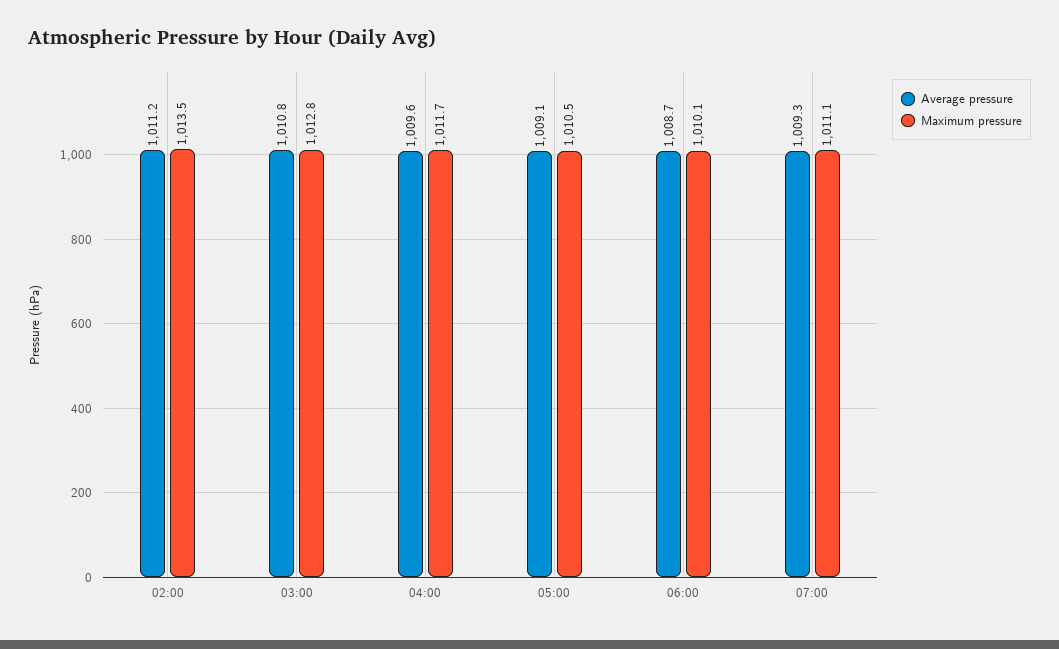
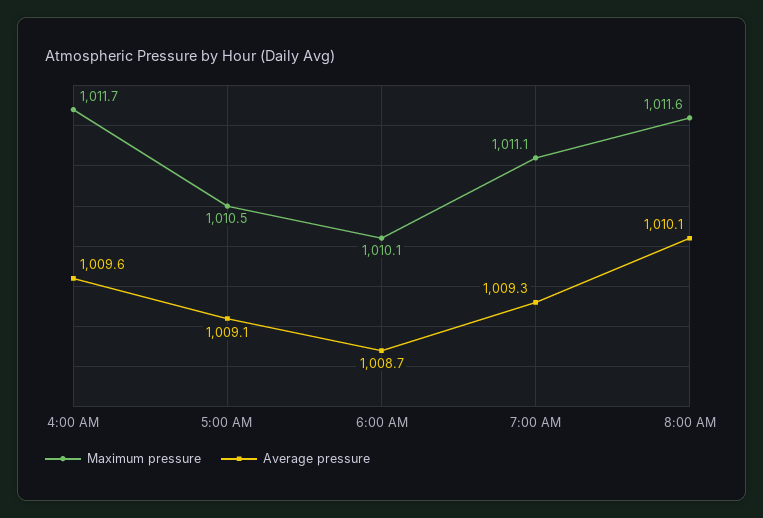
Average pressure, 02:00: 1011.2 -> none
Maximum pressure, 02:00: 1013.5 -> none
Average pressure, 03:00: 1010.8 -> none
Maximum pressure, 03:00: 1012.8 -> none
Maximum pressure, 8:00 AM: none -> 1011.6
Average pressure, 8:00 AM: none -> 1010.1

